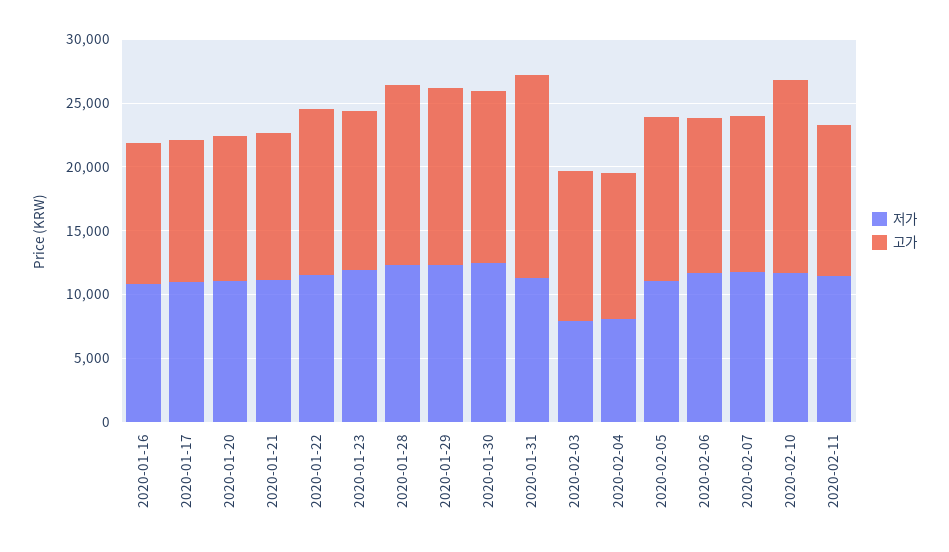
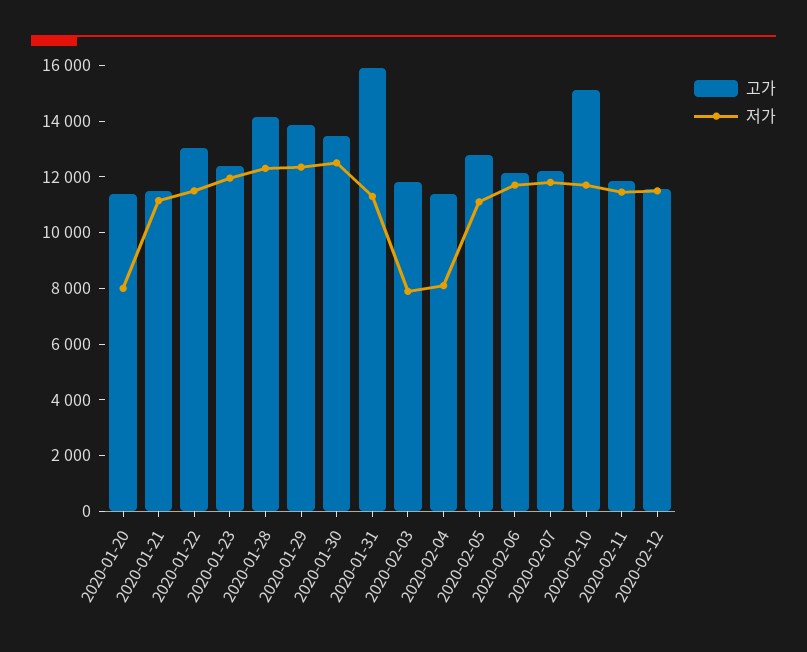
저가, 2020-01-16: 11000 -> none
고가, 2020-01-16: 11000 -> none
저가, 2020-01-17: 11000 -> none
고가, 2020-01-17: 11000 -> none
저가, 2020-01-20: 11000 -> 8000
고가, 2020-02-12: none -> 11500
저가, 2020-02-12: none -> 11500

